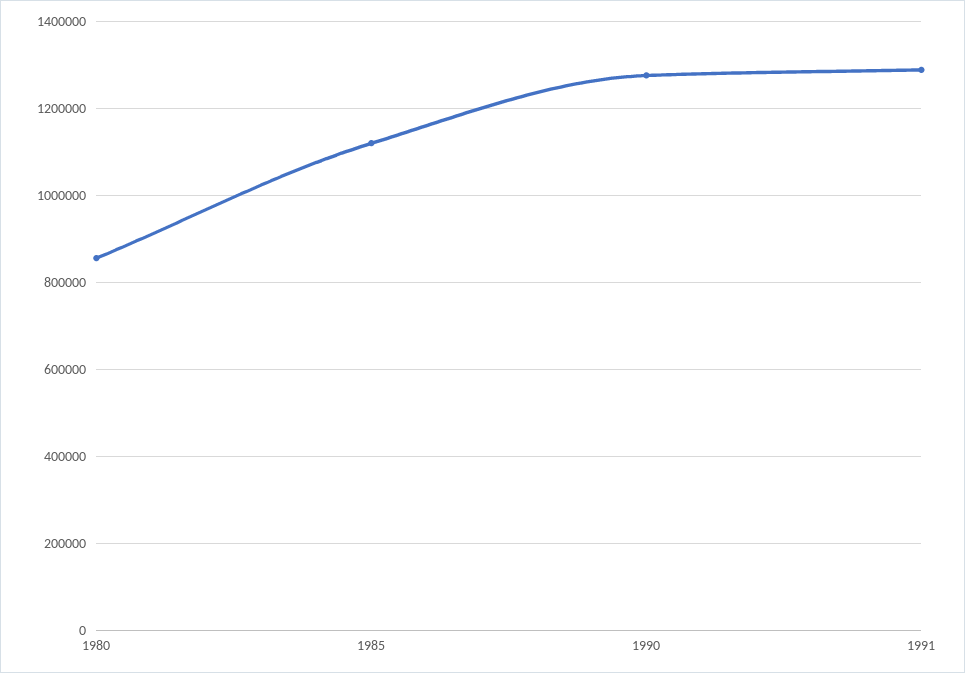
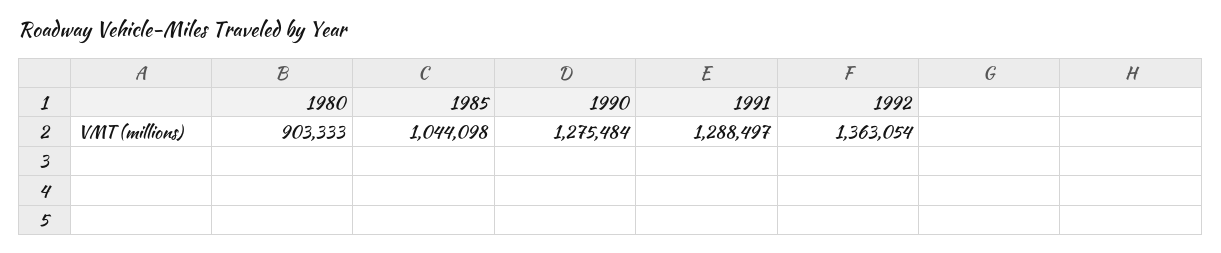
1980: 860000 -> 903333
1985: 1120000 -> 1044098
1992: none -> 1363054

